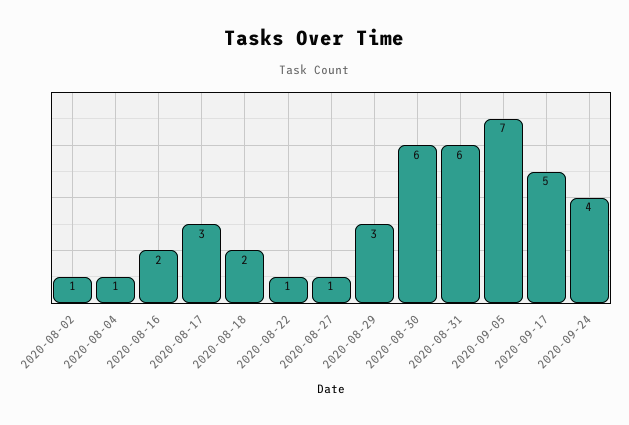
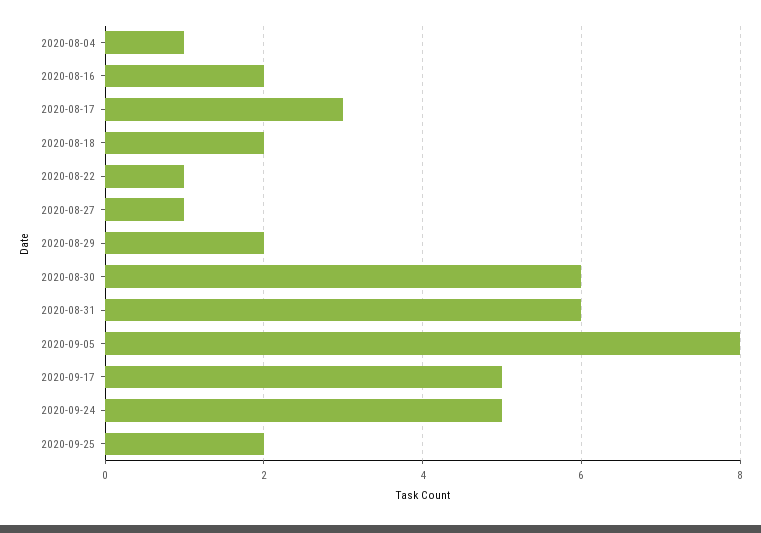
2020-08-02: 1 -> none
2020-08-29: 3 -> 2
2020-09-05: 7 -> 8
2020-09-24: 4 -> 5
2020-09-25: none -> 2

